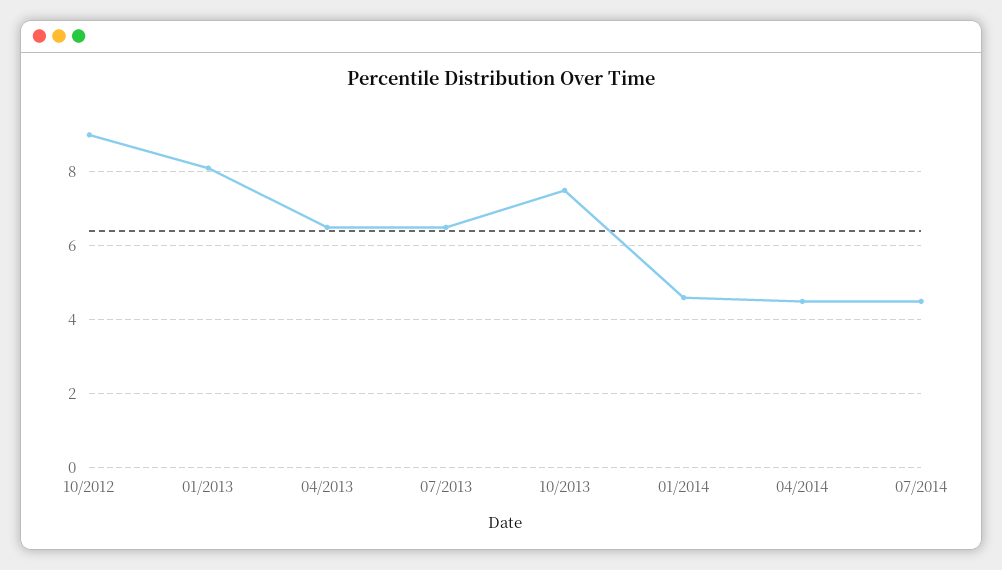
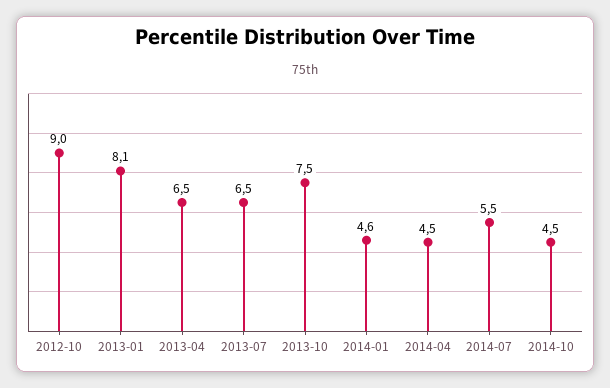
07/2014: 4.5 -> 5.5
2014-10: none -> 4.5

